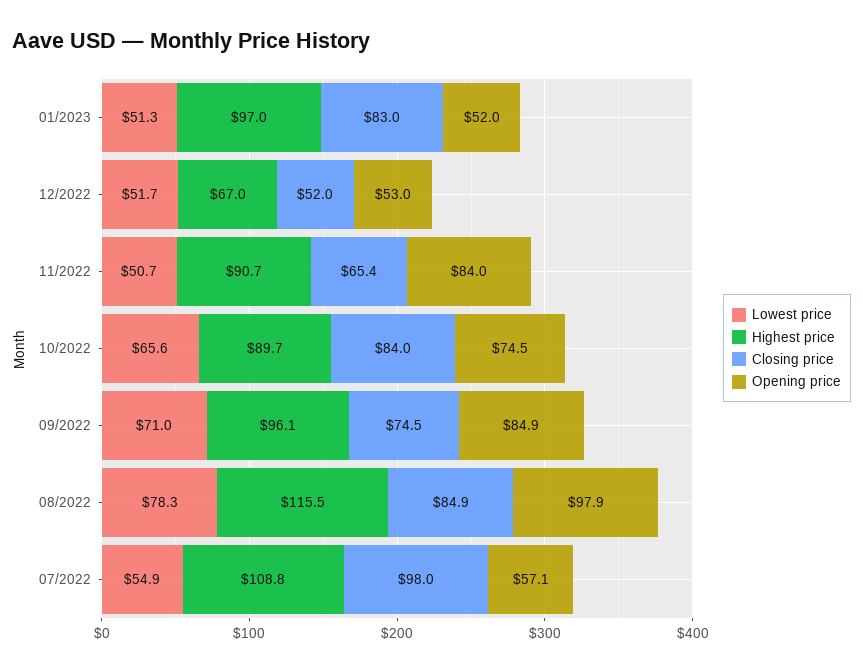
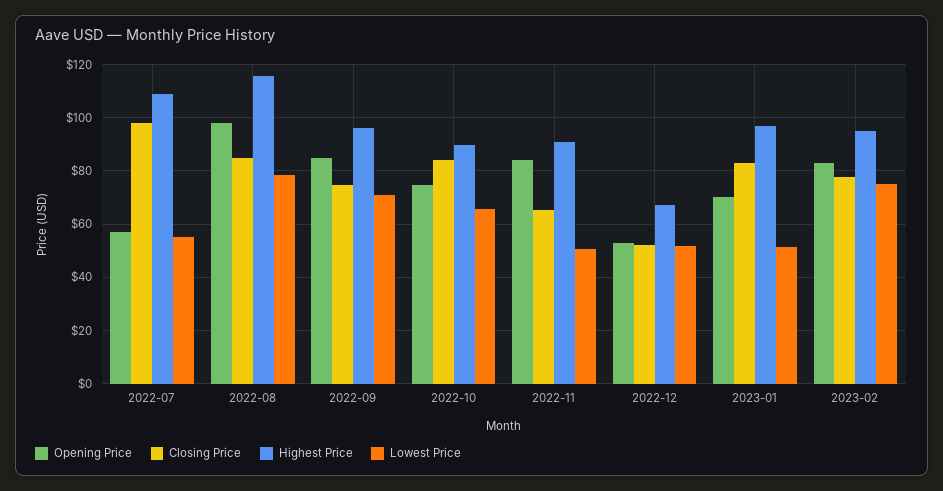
Opening price, 01/2023: 52 -> 70
Opening price, 2023-02: none -> 82.5
Closing price, 2023-02: none -> 77.5
Highest price, 2023-02: none -> 95
Lowest price, 2023-02: none -> 75

